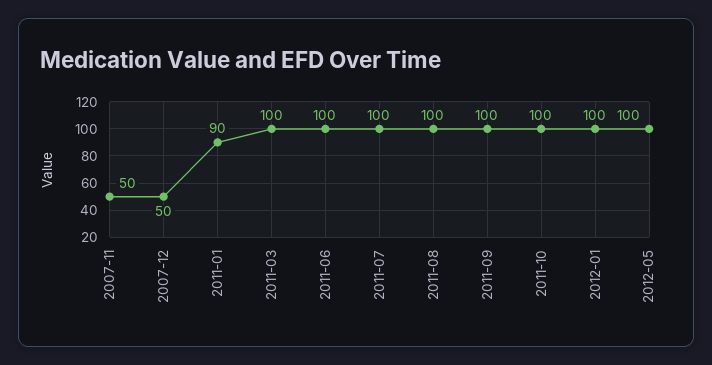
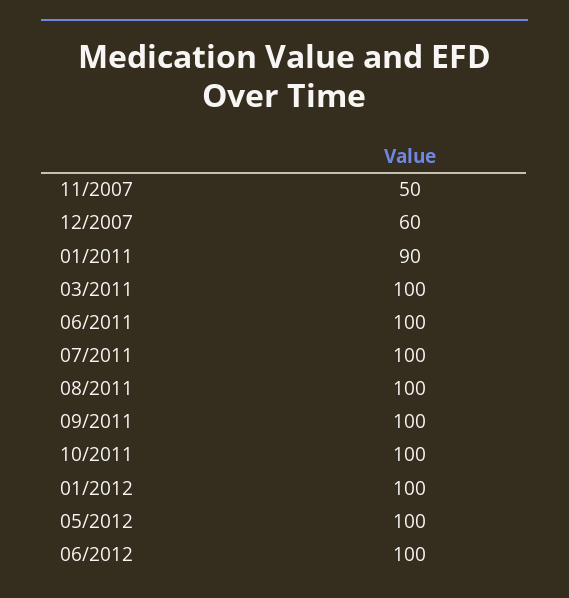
2007-12: 50 -> 60
06/2012: none -> 100

